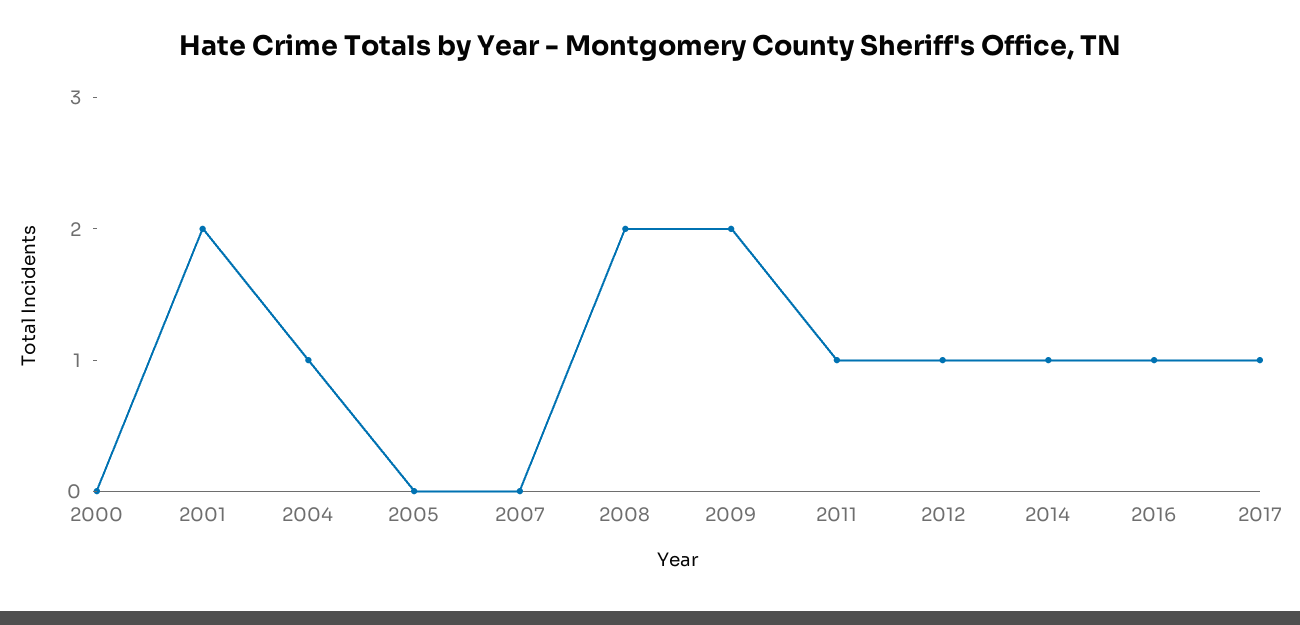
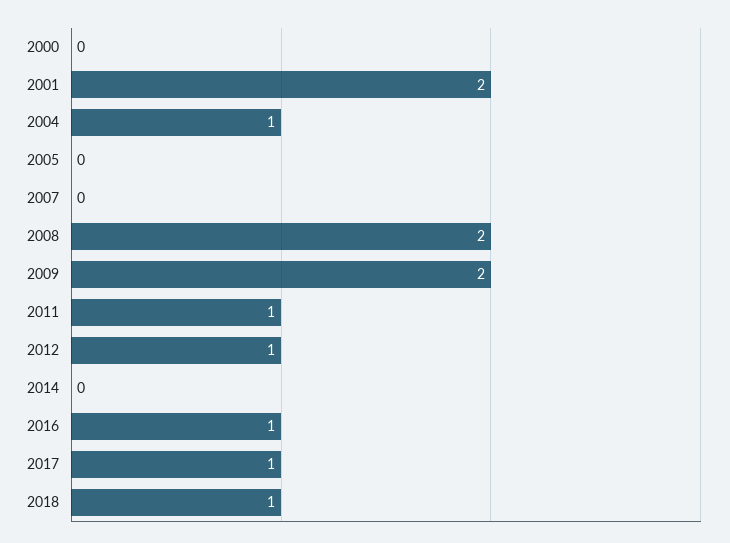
2014: 1 -> 0
2018: none -> 1

